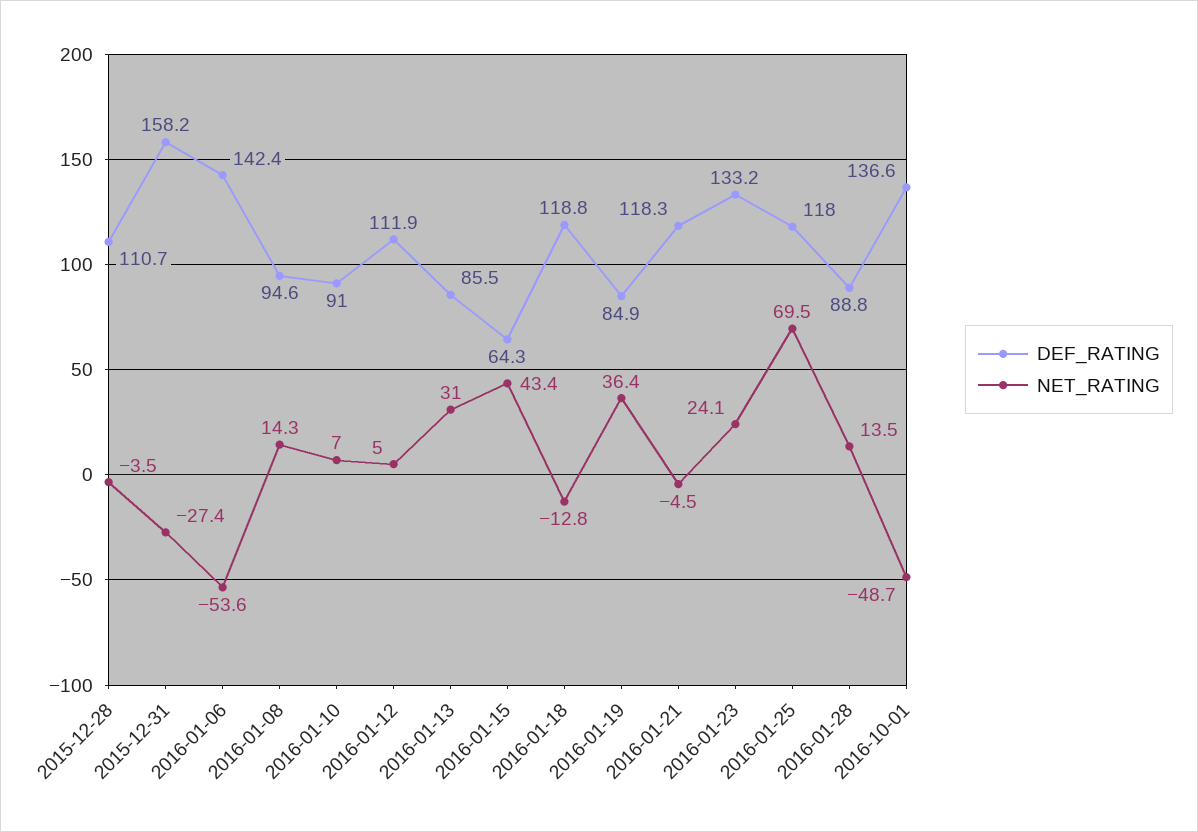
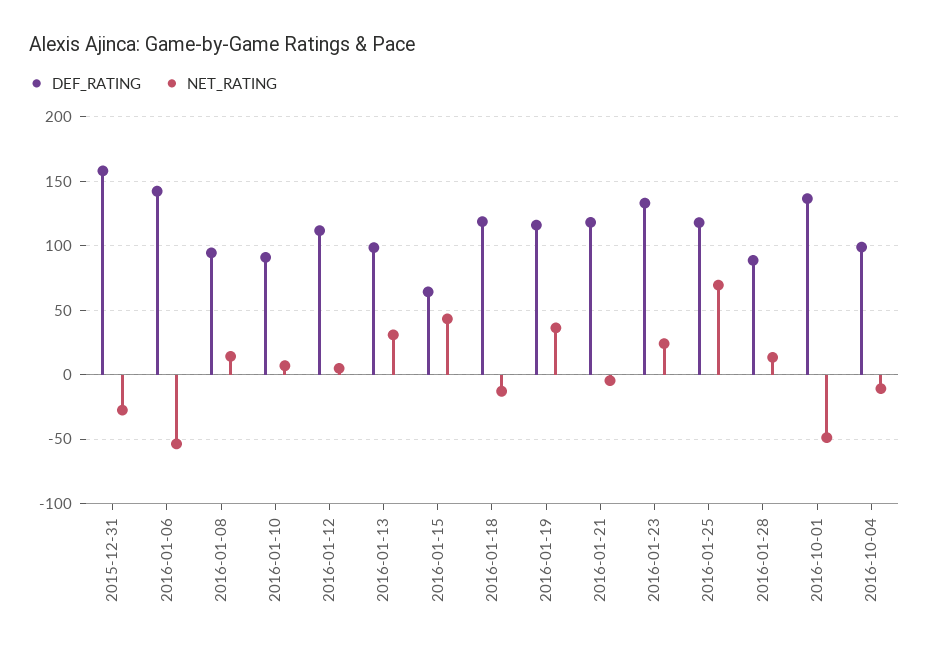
DEF_RATING, 2015-12-28: 110.7 -> none
NET_RATING, 2015-12-28: -3.5 -> none
DEF_RATING, 2016-01-13: 85.5 -> 100
DEF_RATING, 2016-01-19: 84.9 -> 115
DEF_RATING, 2016-10-04: none -> 100
NET_RATING, 2016-10-04: none -> -10

